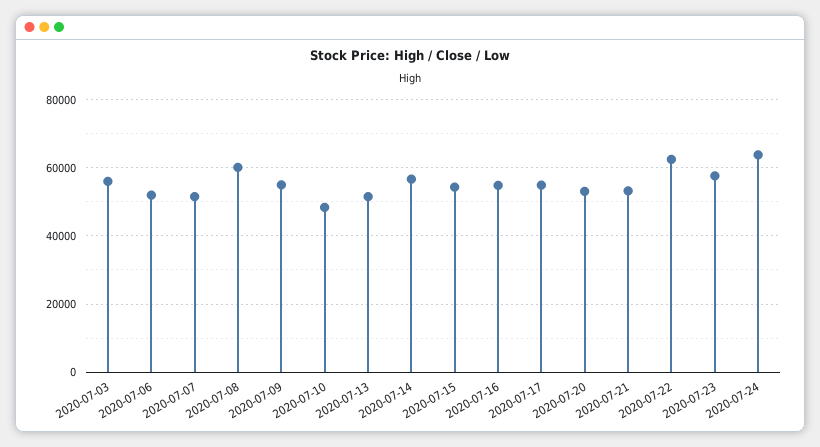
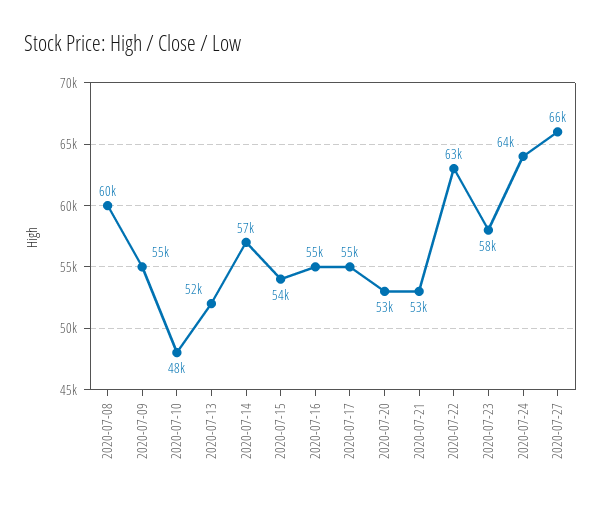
2020-07-03: 56000 -> none
2020-07-06: 52000 -> none
2020-07-07: 52000 -> none
2020-07-27: none -> 66000

